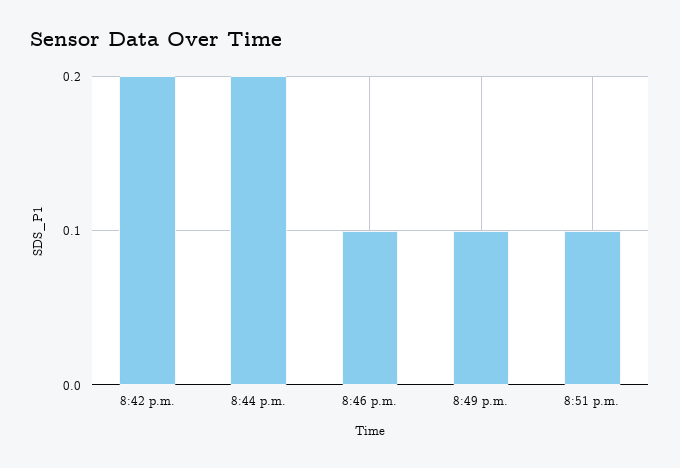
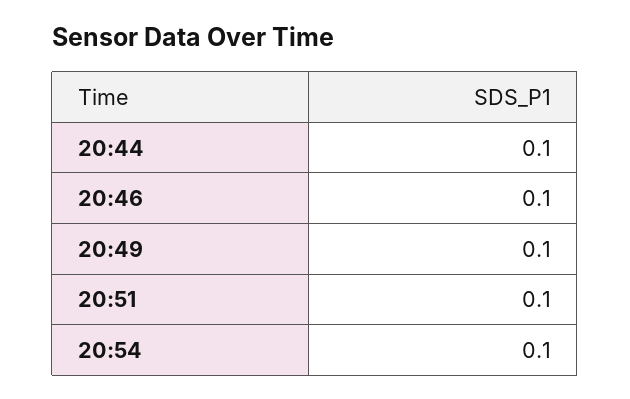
8:42 p.m.: 0.2 -> none
8:44 p.m.: 0.2 -> 0.1
20:54: none -> 0.1

